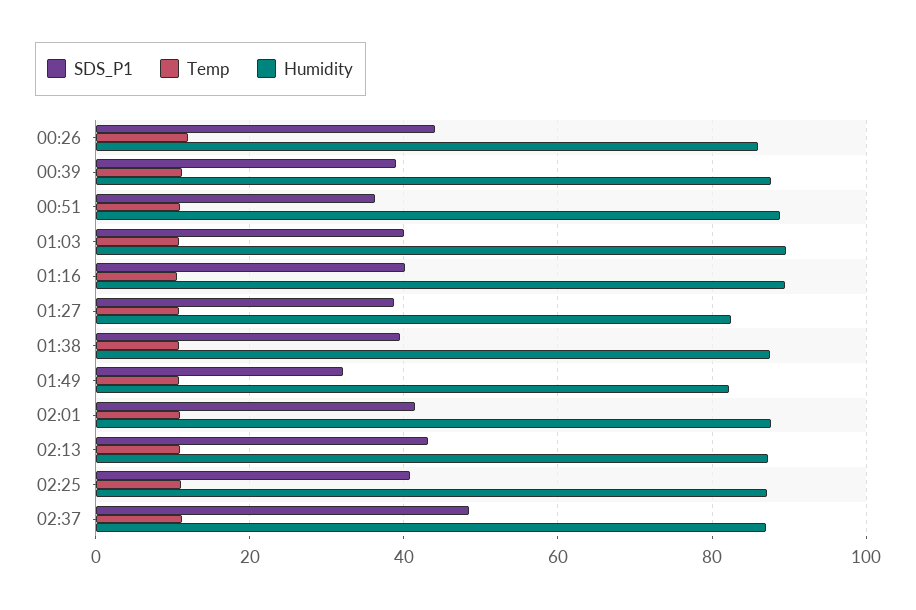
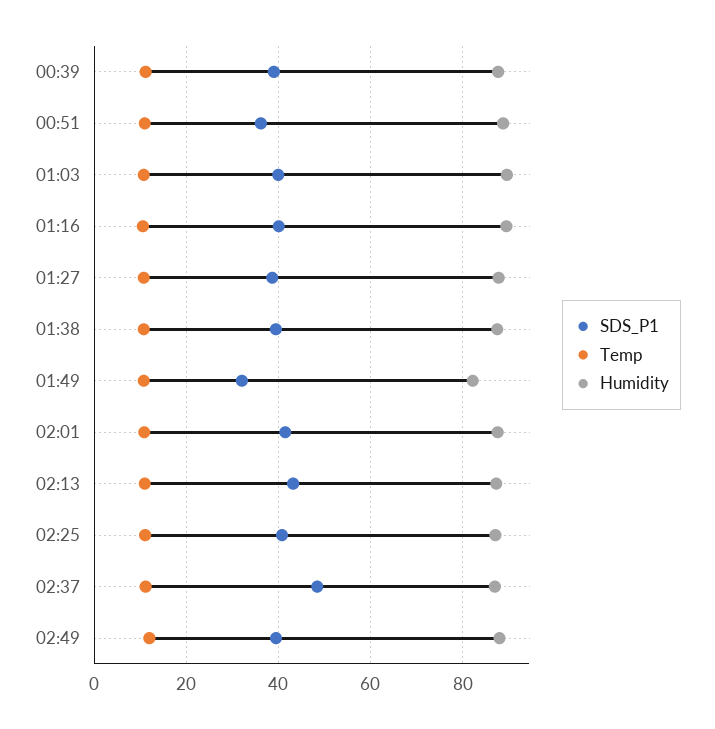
SDS_P1, 00:26: 44 -> none
Temp, 00:26: 12 -> none
Humidity, 00:26: 86 -> none
Humidity, 01:27: 82 -> 88
SDS_P1, 02:49: none -> 40
Temp, 02:49: none -> 12
Humidity, 02:49: none -> 88

